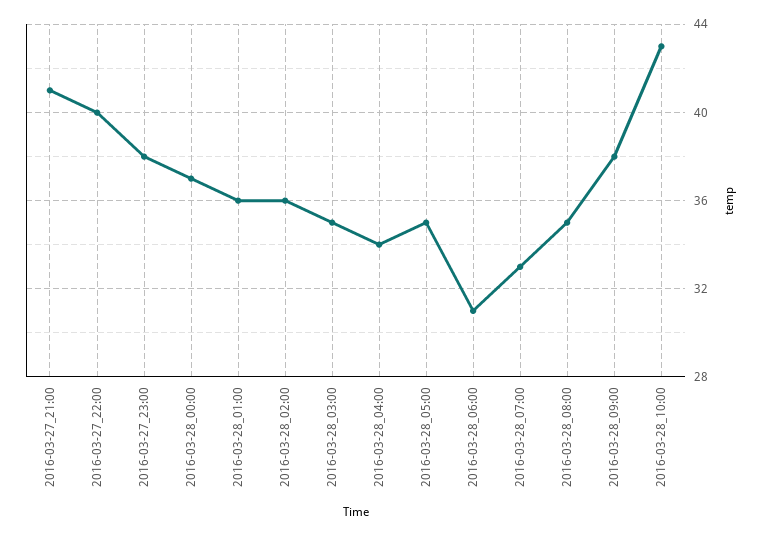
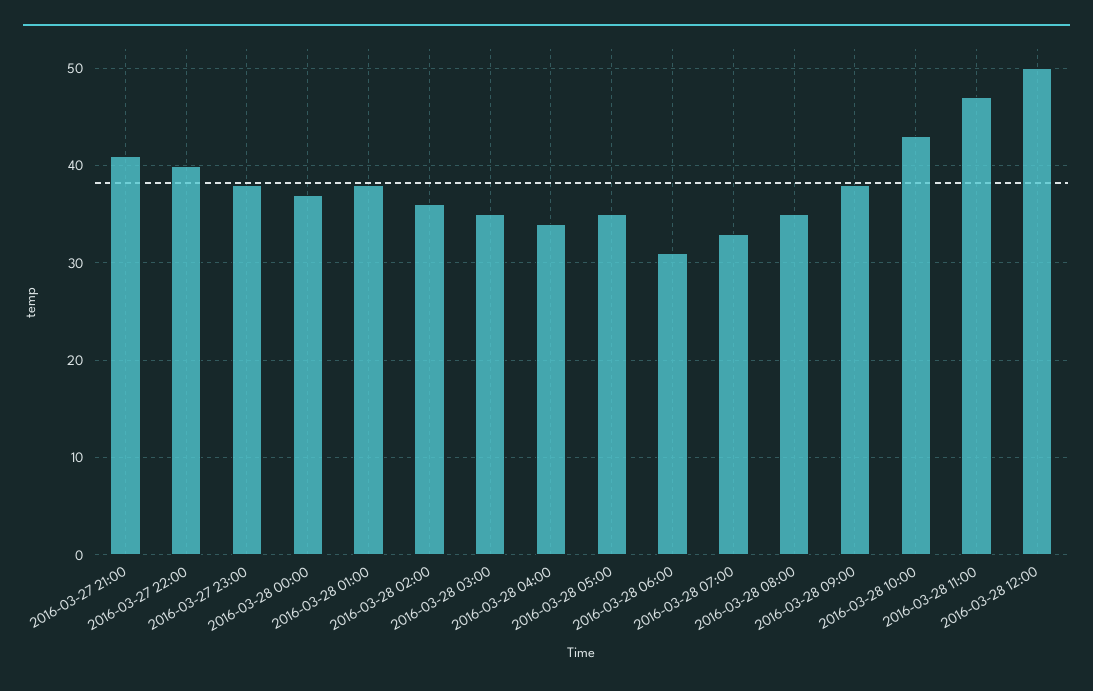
2016-03-28_01:00: 36 -> 38
2016-03-28 11:00: none -> 47
2016-03-28 12:00: none -> 50

